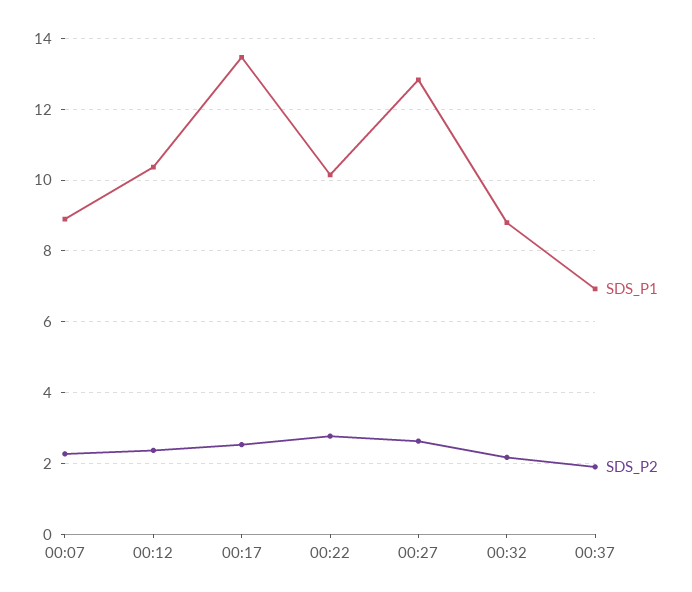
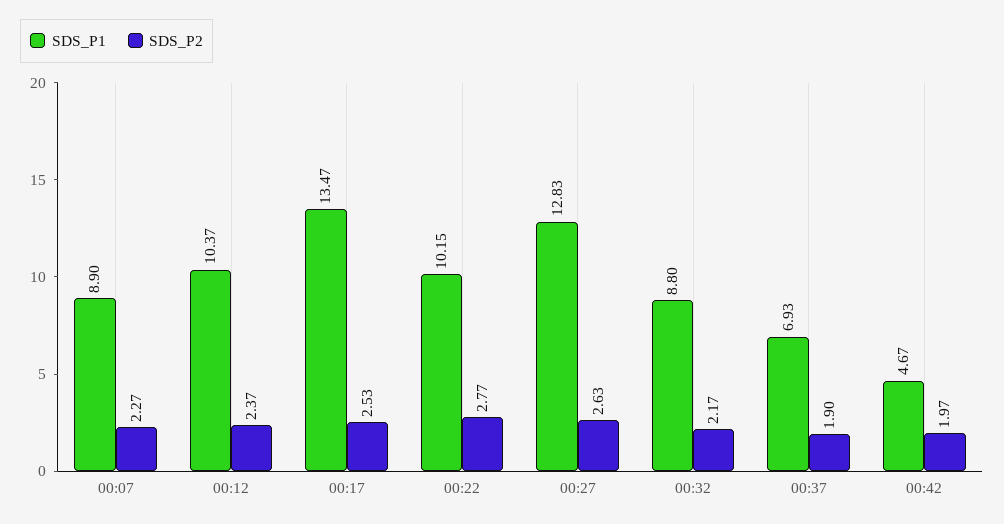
SDS_P1, 00:42: none -> 4.67
SDS_P2, 00:42: none -> 1.97

